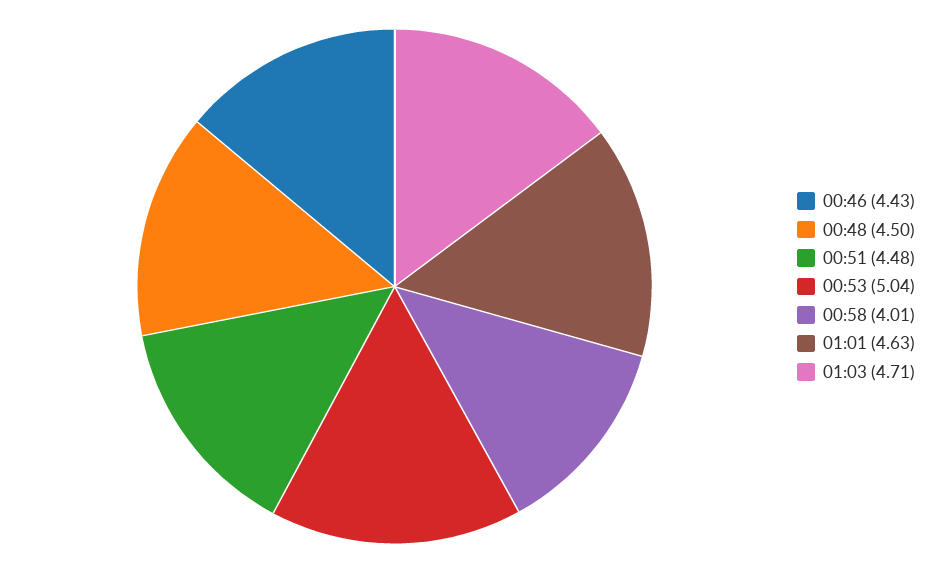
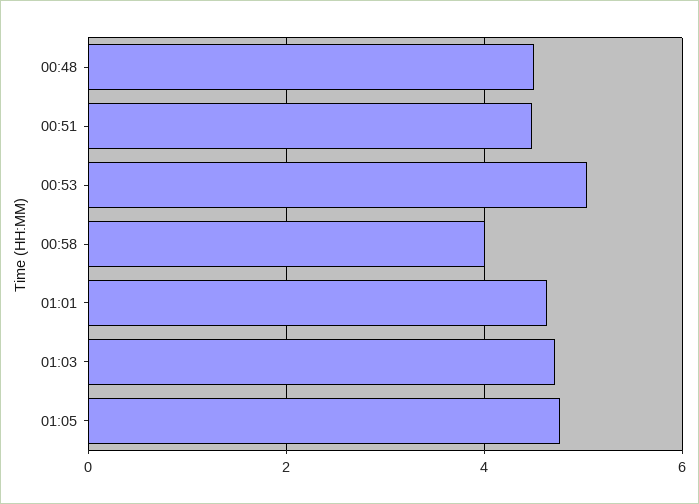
00:46: 4.43 -> none
01:05: none -> 4.8

